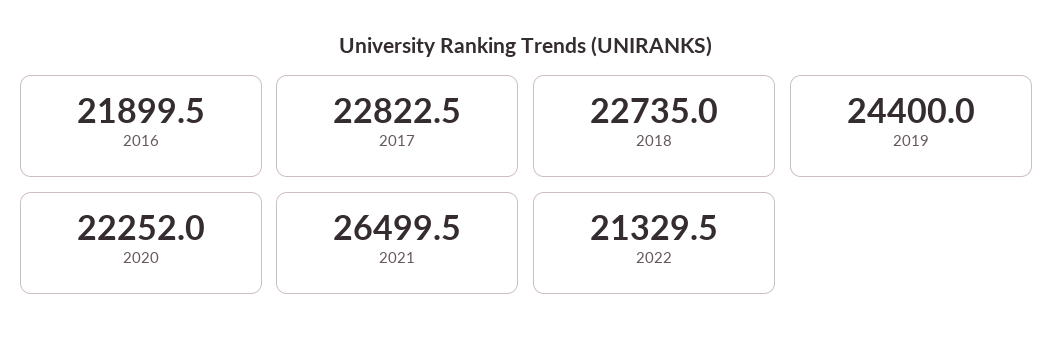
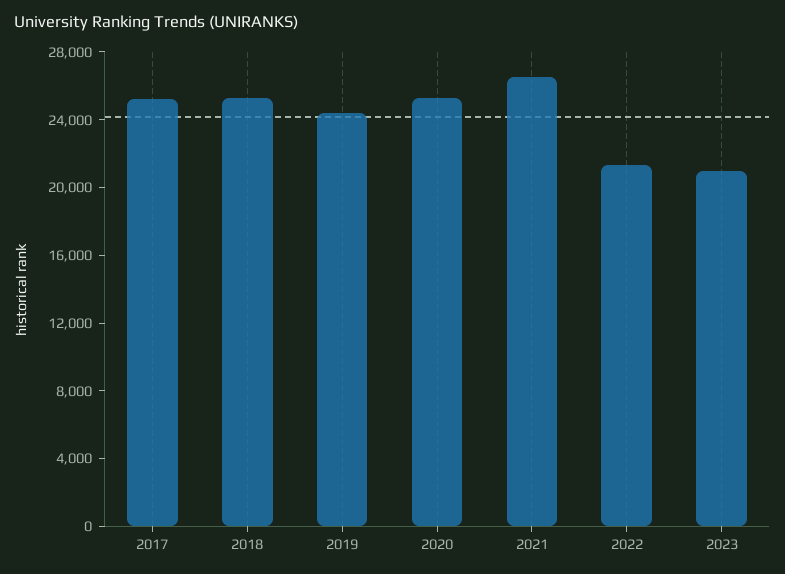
2016: 21899.5 -> none
2017: 22822.5 -> 25000
2018: 22735 -> 25000
2020: 22252 -> 25000
2023: none -> 21000

